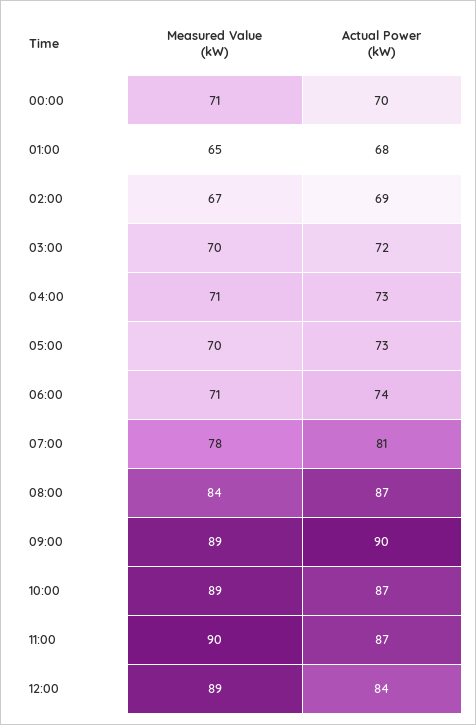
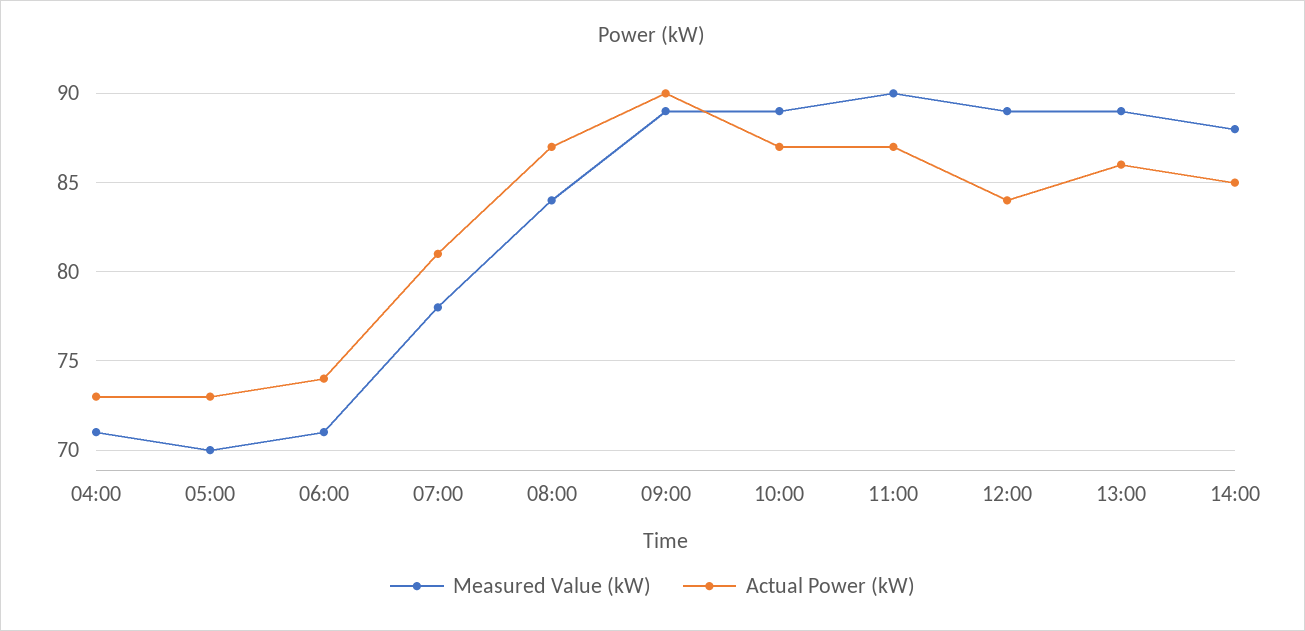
Measured Value (kW), 00:00: 71 -> none
Actual Power (kW), 00:00: 70 -> none
Measured Value (kW), 01:00: 65 -> none
Actual Power (kW), 01:00: 68 -> none
Measured Value (kW), 02:00: 67 -> none
Actual Power (kW), 02:00: 69 -> none
Measured Value (kW), 03:00: 70 -> none
Actual Power (kW), 03:00: 72 -> none
Measured Value (kW), 13:00: none -> 89
Actual Power (kW), 13:00: none -> 86
Measured Value (kW), 14:00: none -> 88
Actual Power (kW), 14:00: none -> 85

